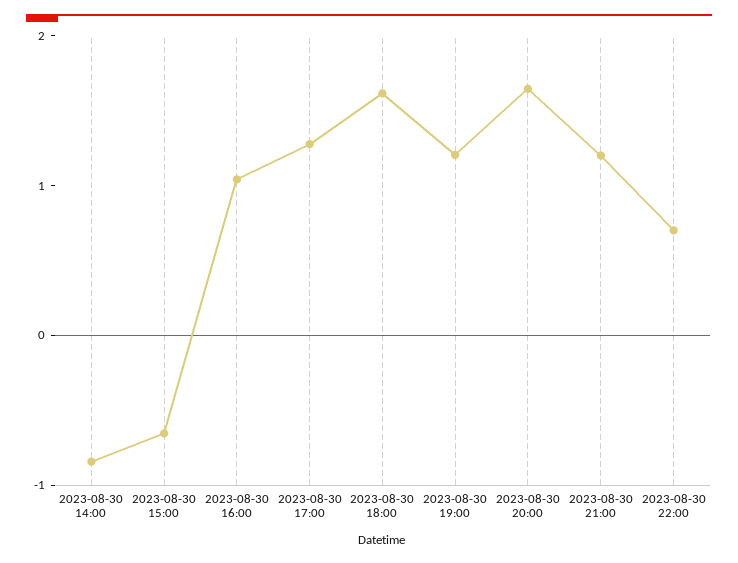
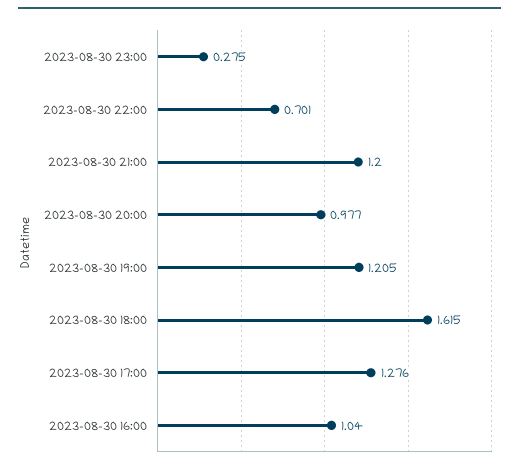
2023-08-30 14:00: -0.8 -> none
2023-08-30 15:00: -0.6 -> none
2023-08-30 20:00: 1.6 -> 0.977
2023-08-30 23:00: none -> 0.275

